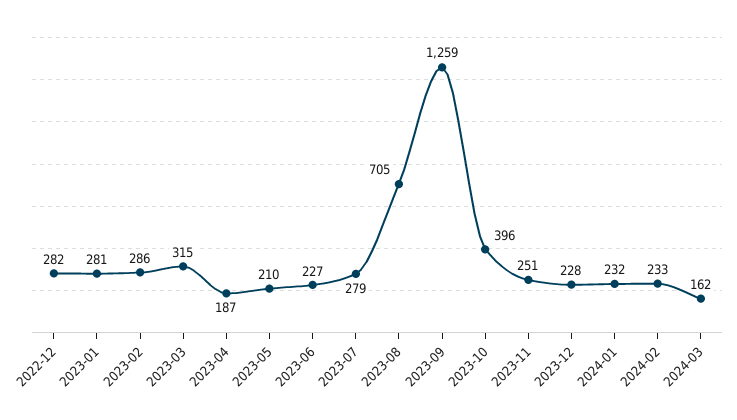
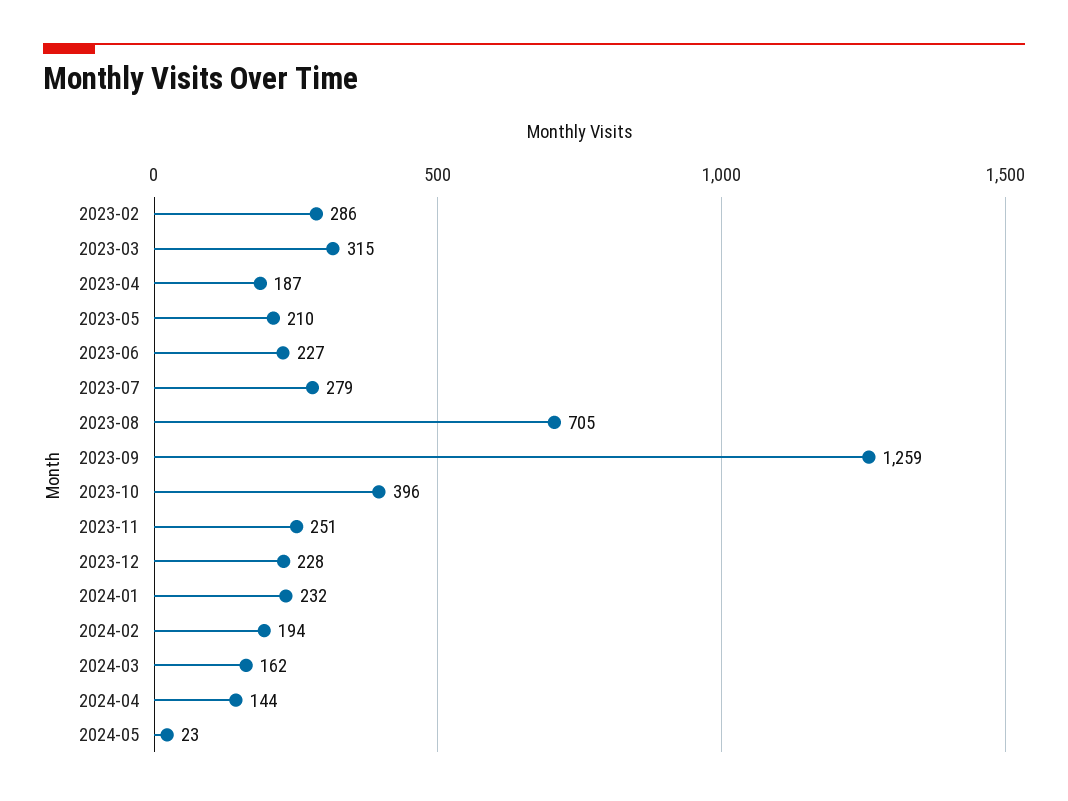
2022-12: 282 -> none
2023-01: 281 -> none
2024-02: 233 -> 194
2024-04: none -> 144
2024-05: none -> 23

